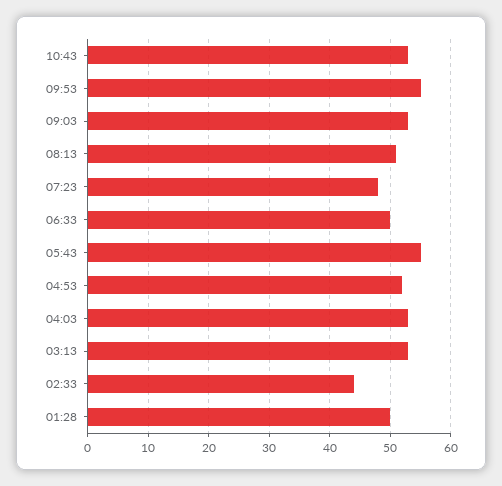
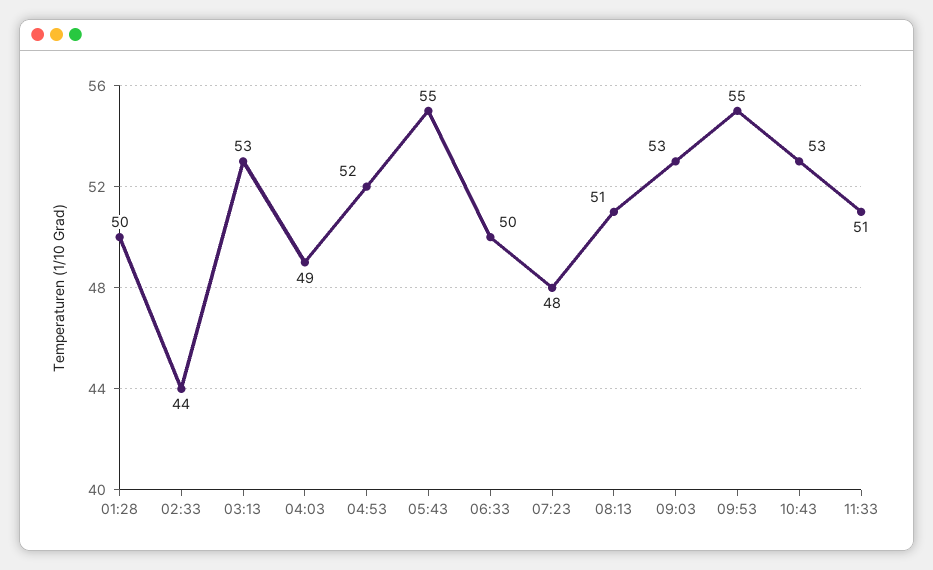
04:03: 53 -> 49
11:33: none -> 51

